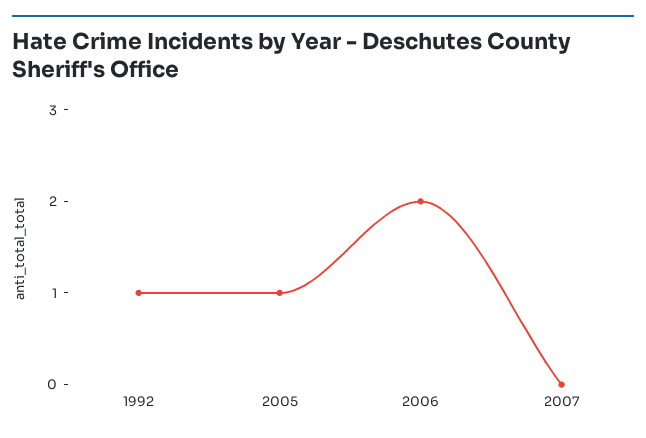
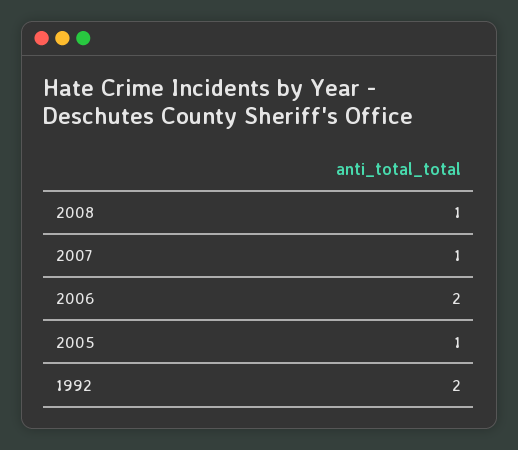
1992: 1 -> 2
2007: 0 -> 1
2008: none -> 1

